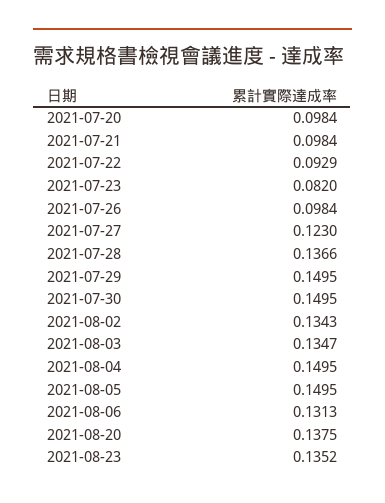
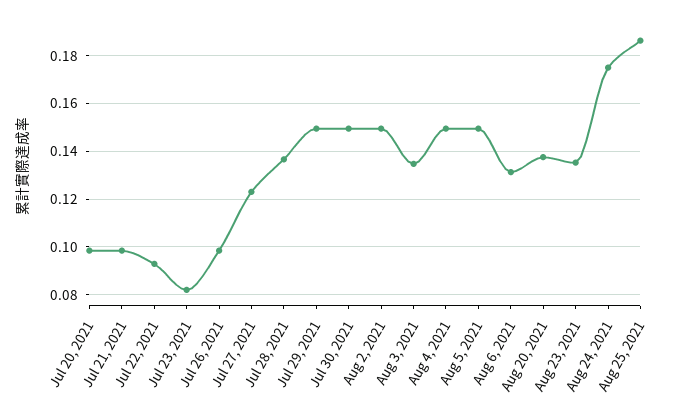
2021-08-02: 0.1343 -> 0.15
Aug 24, 2021: none -> 0.175
Aug 25, 2021: none -> 0.185

